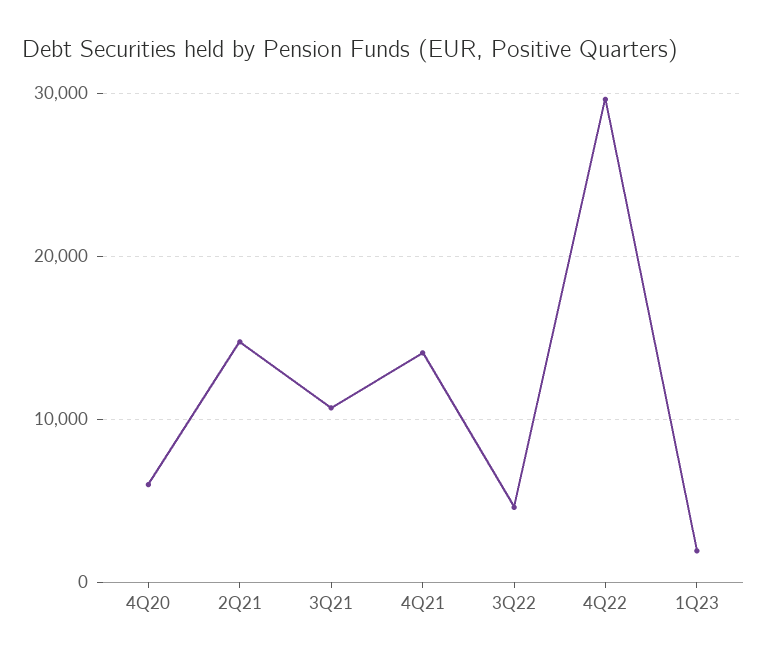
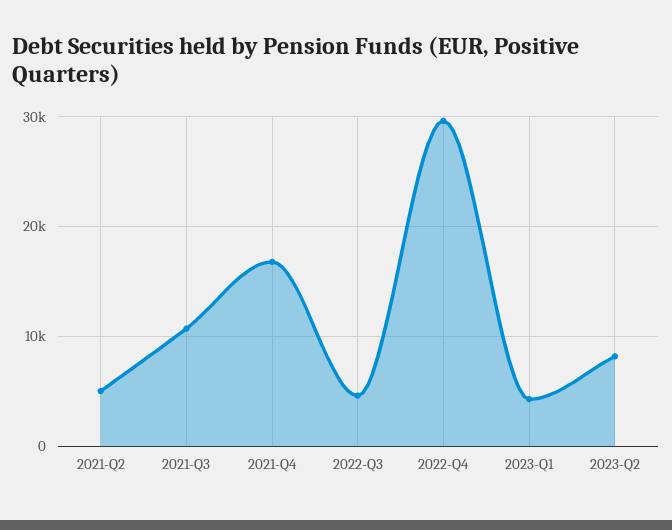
4Q20: 6000 -> none
2Q21: 15000 -> 5000
4Q21: 14000 -> 17000
1Q23: 2000 -> 4000
2023-Q2: none -> 8000

